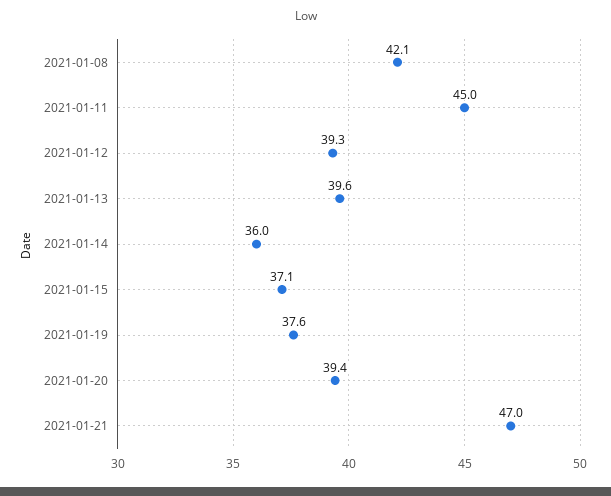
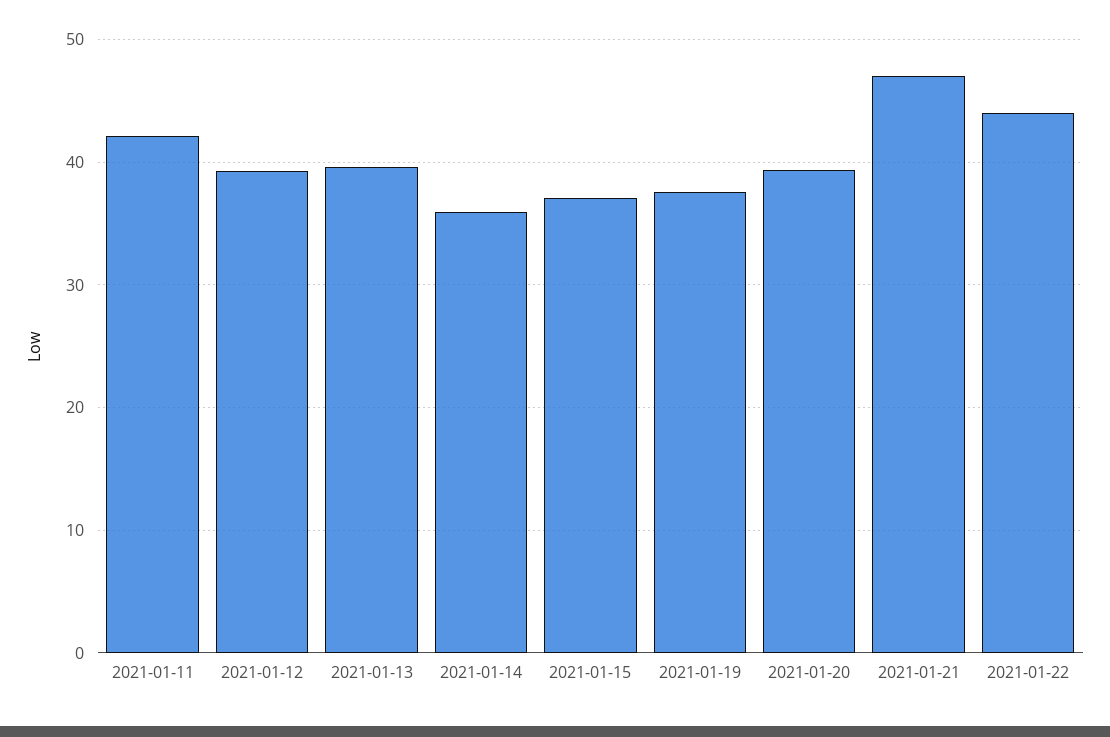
2021-01-08: 42.1 -> none
2021-01-11: 45 -> 42
2021-01-22: none -> 44

